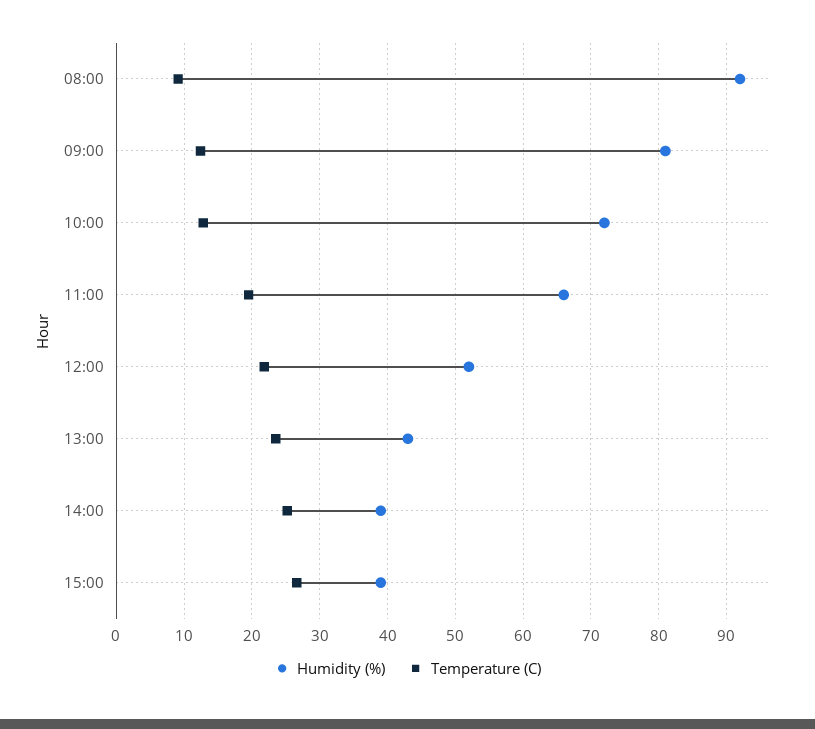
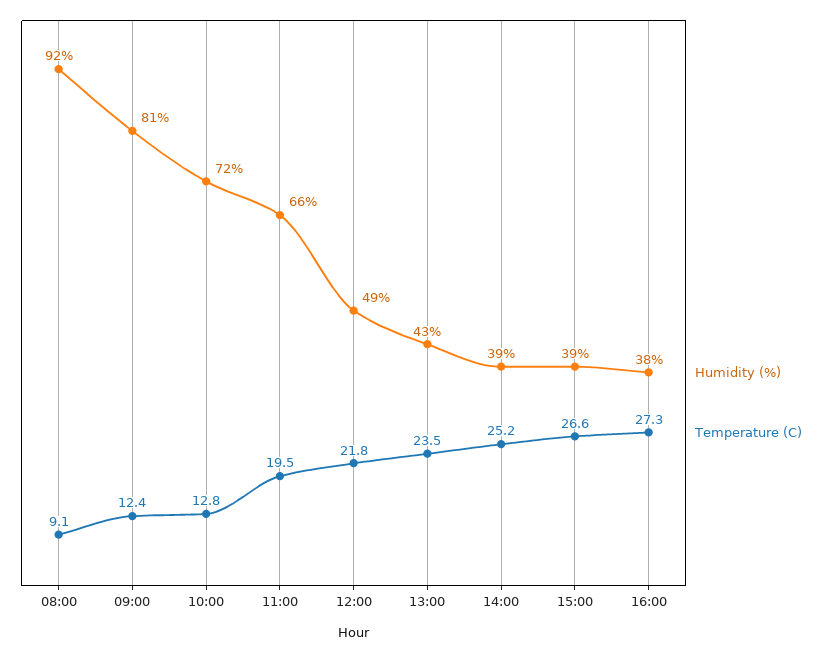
Humidity (%), 12:00: 52 -> 49
Humidity (%), 16:00: none -> 38
Temperature (C), 16:00: none -> 27.3

